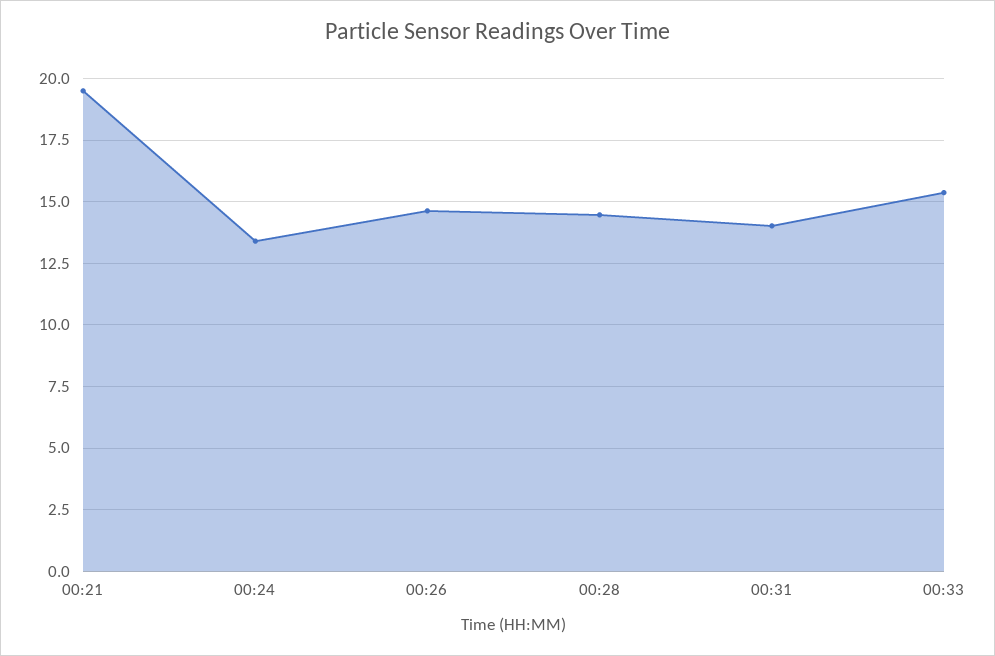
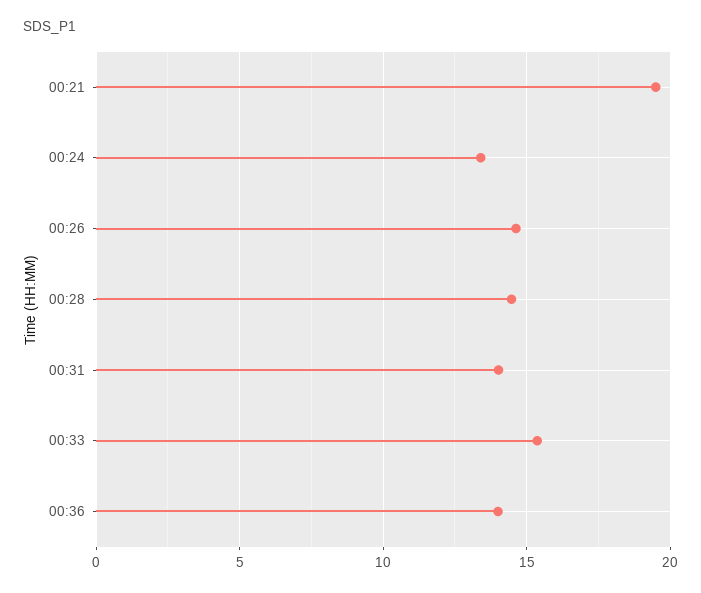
00:36: none -> 14

